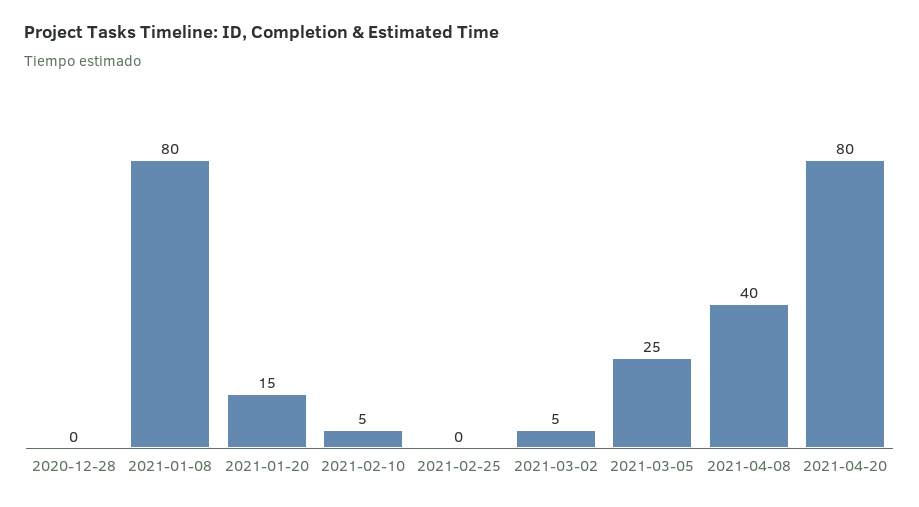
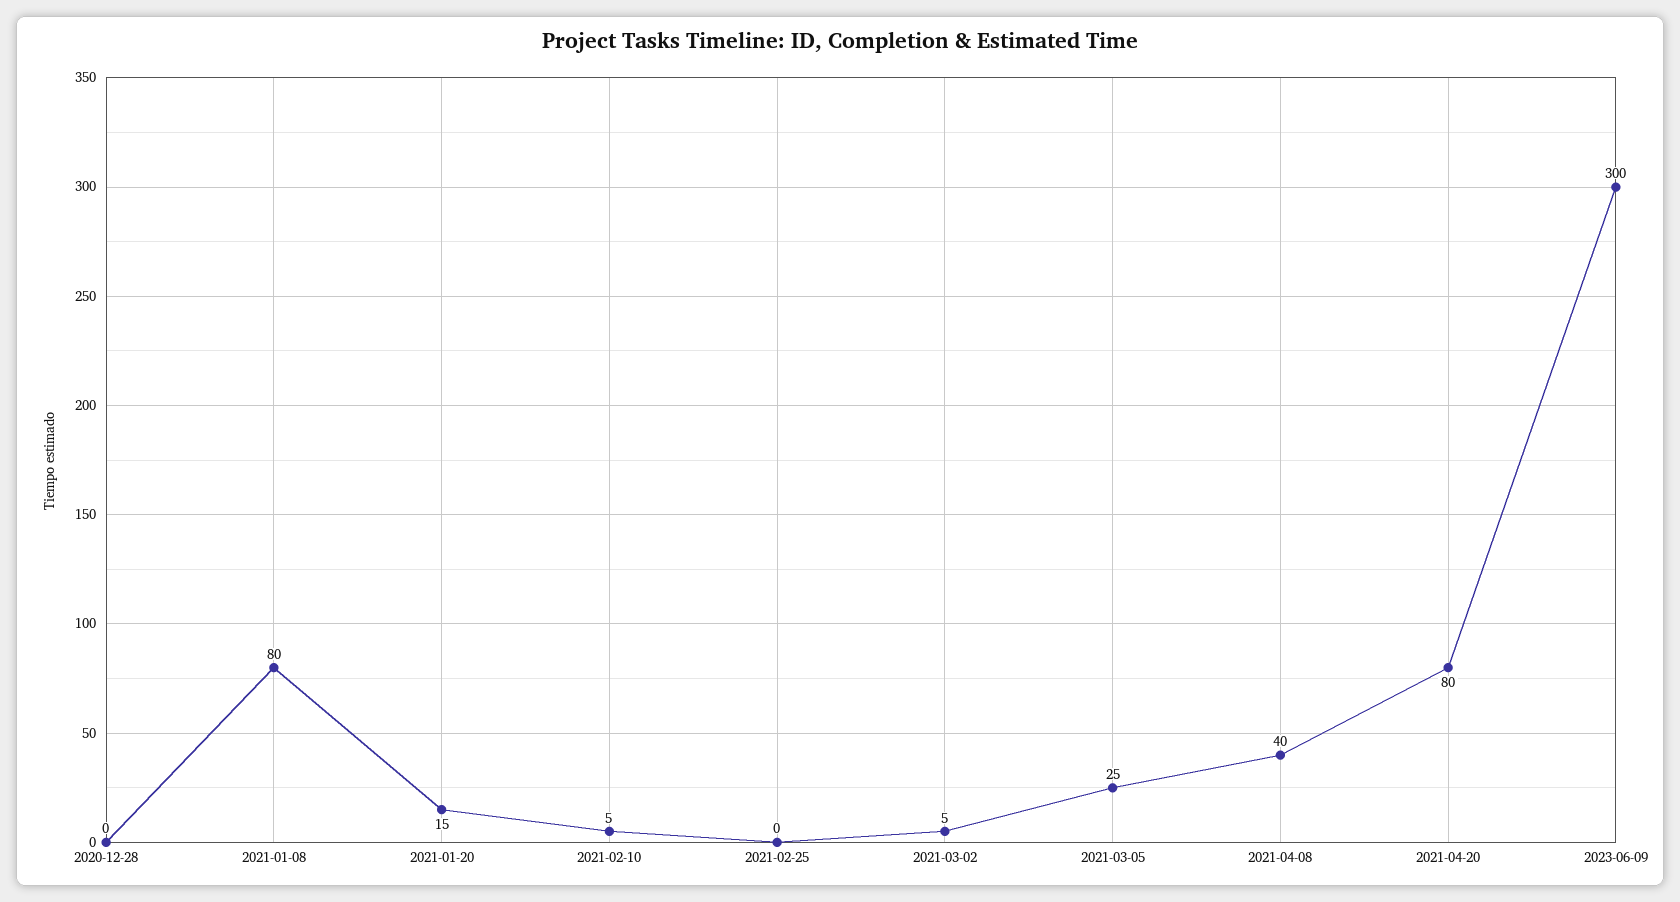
2023-06-09: none -> 300

